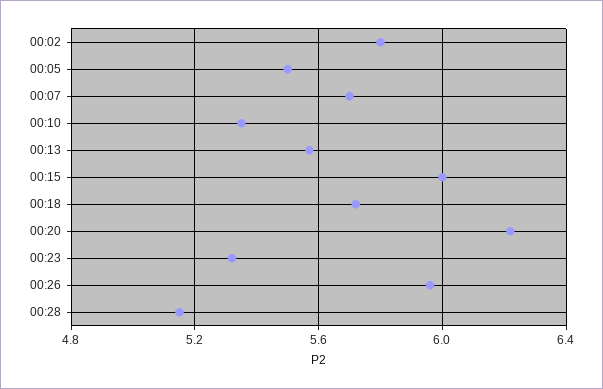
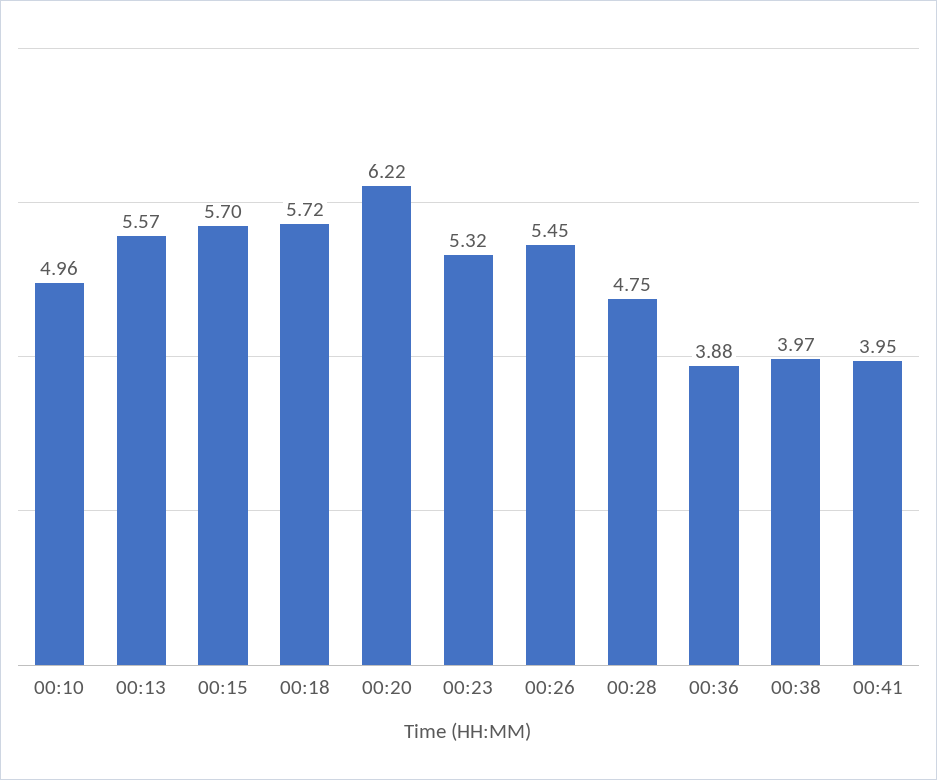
00:02: 5.8 -> none
00:05: 5.5 -> none
00:07: 5.7 -> none
00:10: 5.35 -> 4.96
00:15: 6 -> 5.7
00:26: 5.95 -> 5.45
00:28: 5.15 -> 4.75
00:36: none -> 3.88
00:38: none -> 3.97
00:41: none -> 3.95

